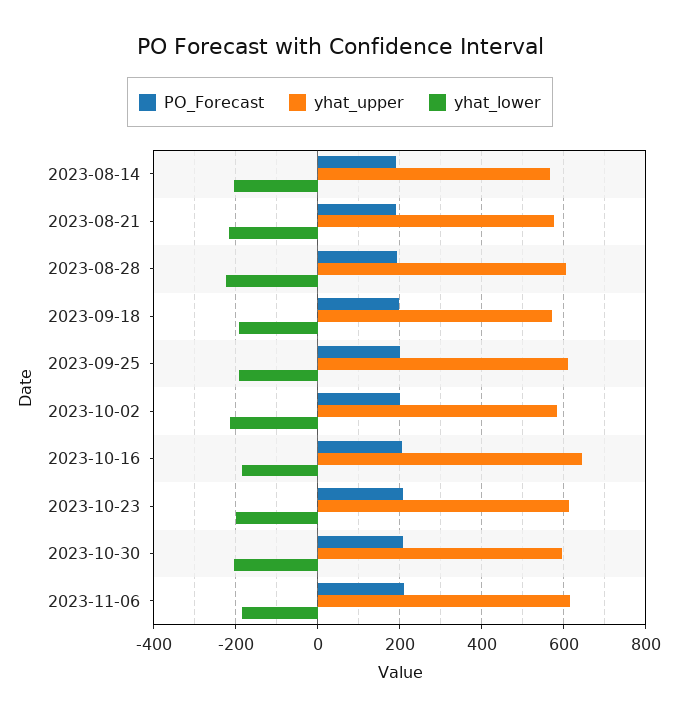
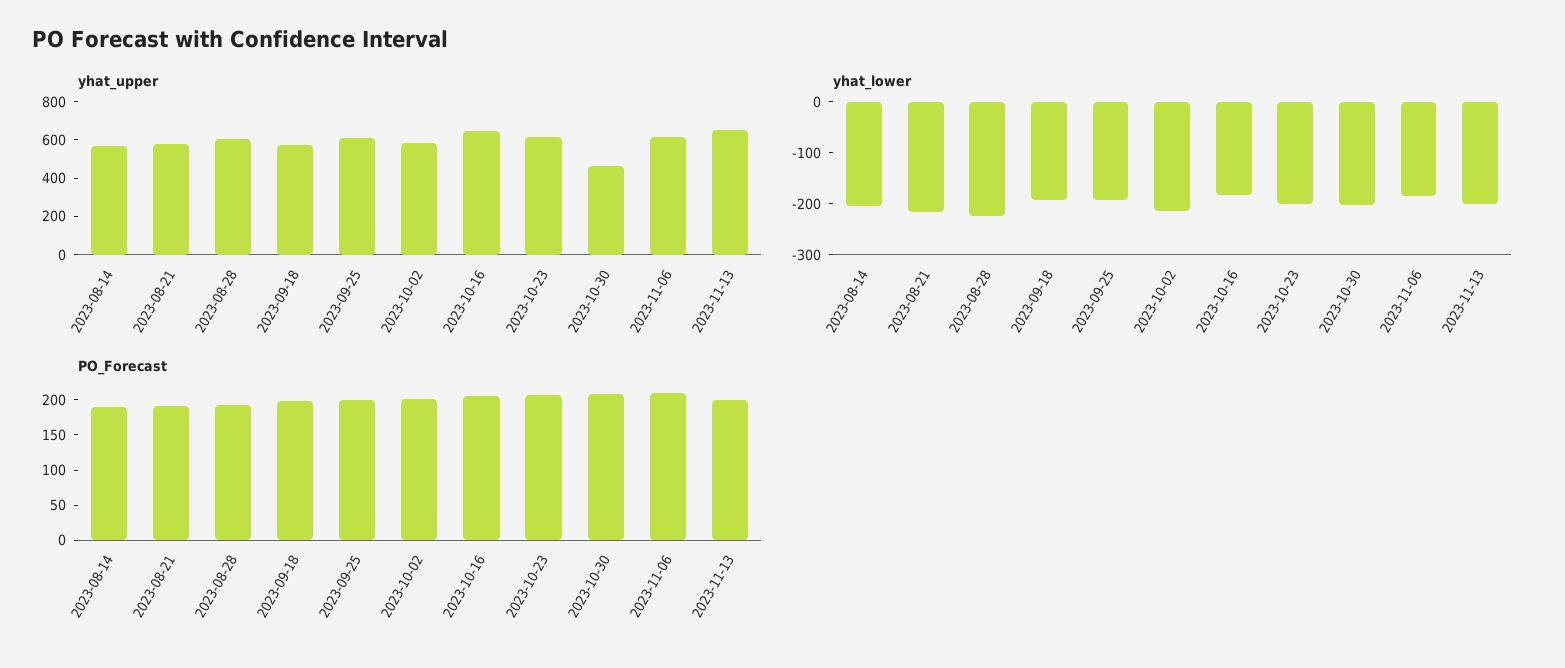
yhat_upper, 2023-10-30: 600 -> 450
yhat_upper, 2023-11-13: none -> 650
yhat_lower, 2023-11-13: none -> -200
PO_Forecast, 2023-11-13: none -> 200

